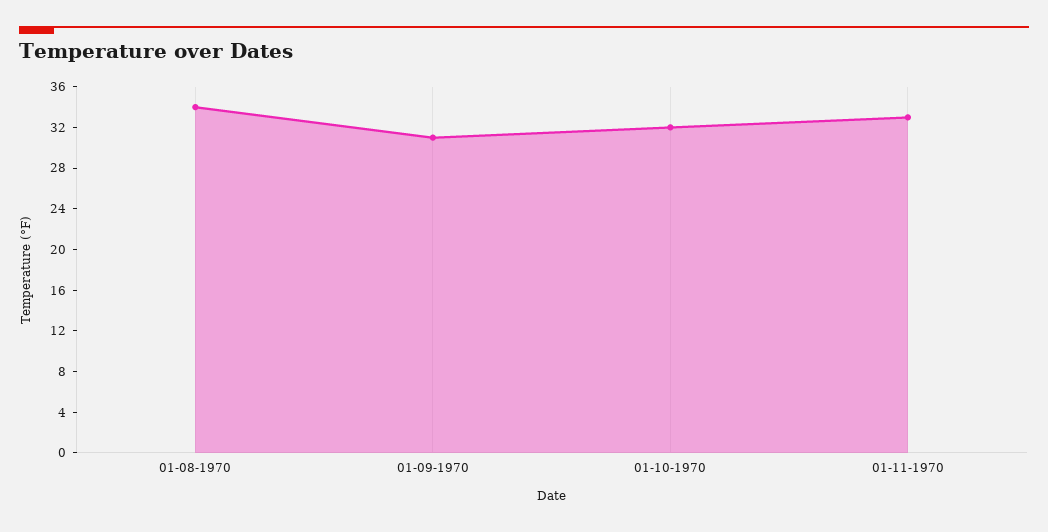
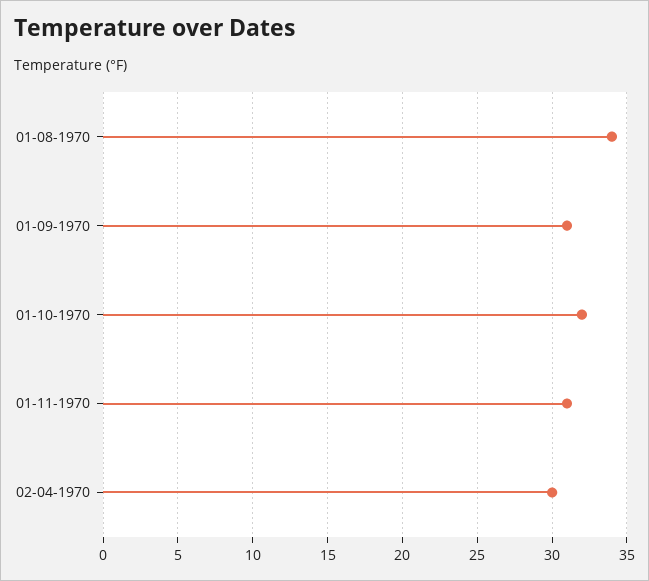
01-11-1970: 33 -> 31
02-04-1970: none -> 30

